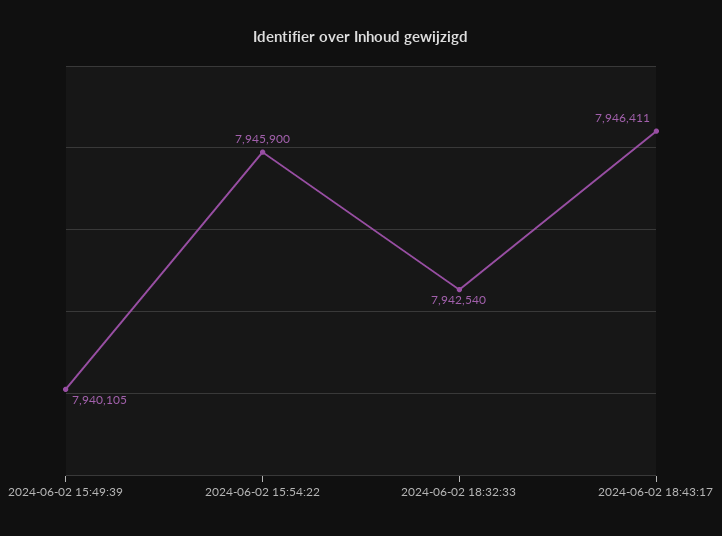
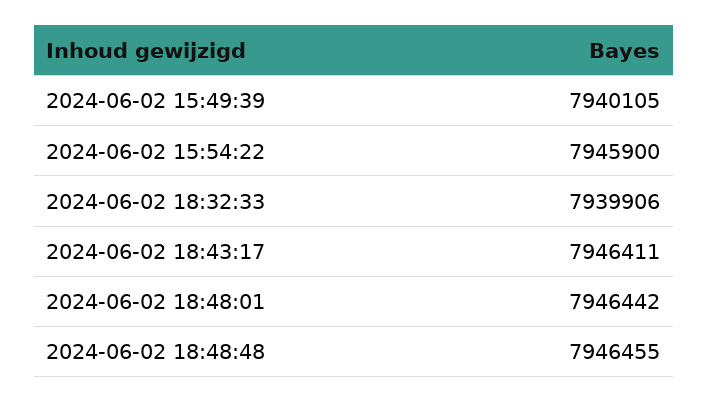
2024-06-02 18:32:33: 7942540 -> 7939906
2024-06-02 18:48:01: none -> 7946442
2024-06-02 18:48:48: none -> 7946455

